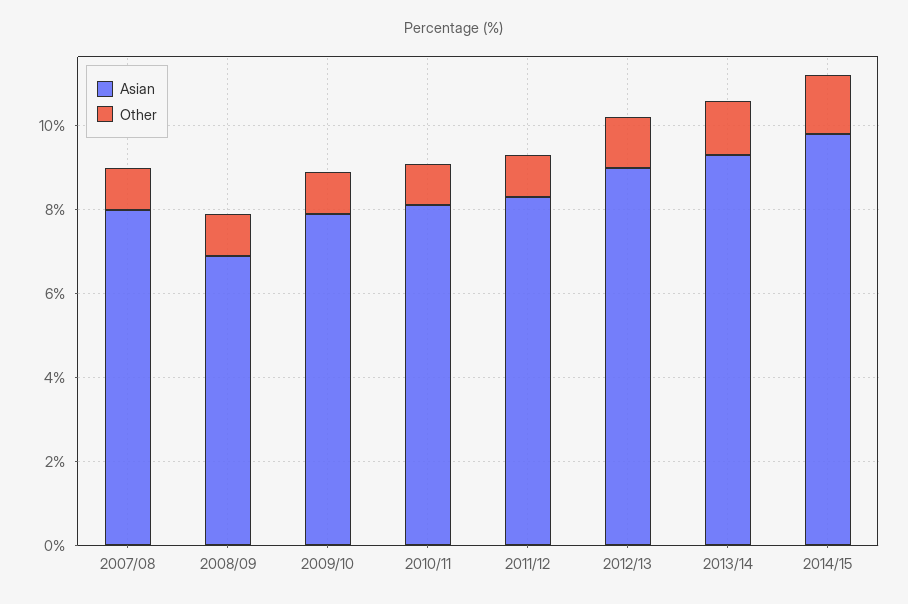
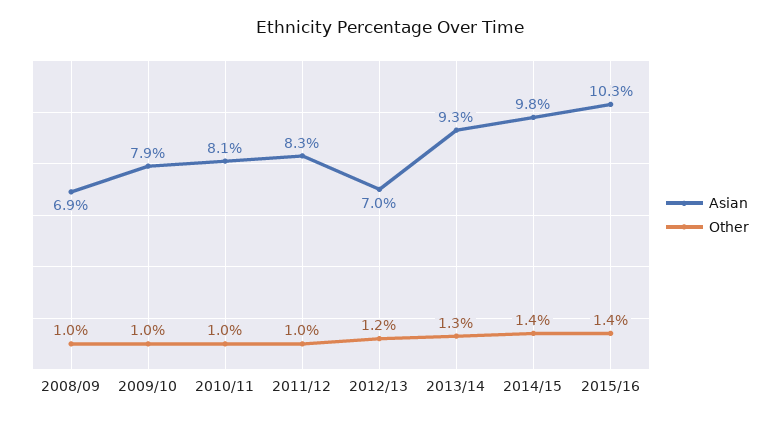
Asian, 2007/08: 8 -> none
Other, 2007/08: 1 -> none
Asian, 2012/13: 9 -> 7
Asian, 2015/16: none -> 10.3
Other, 2015/16: none -> 1.4

